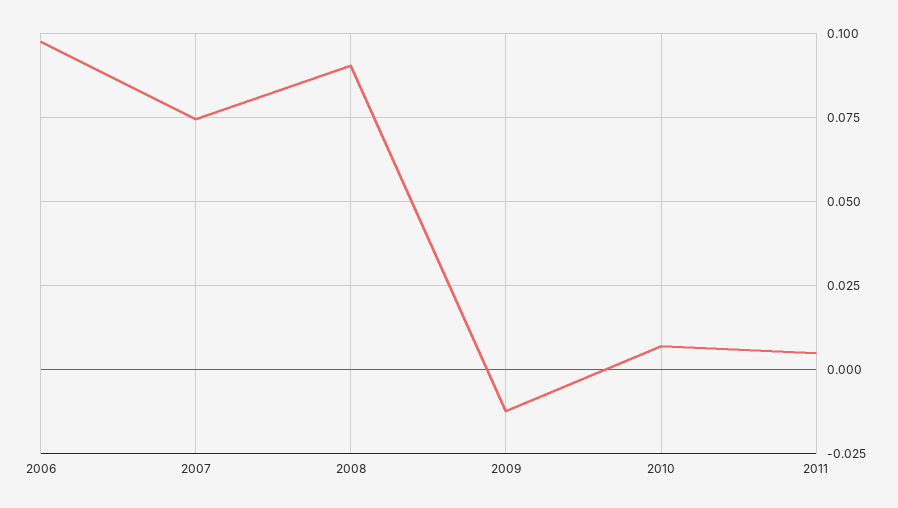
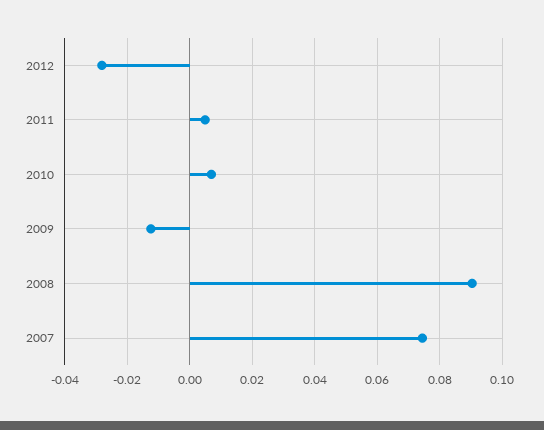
2006: 0.0975 -> none
2012: none -> -0.028

